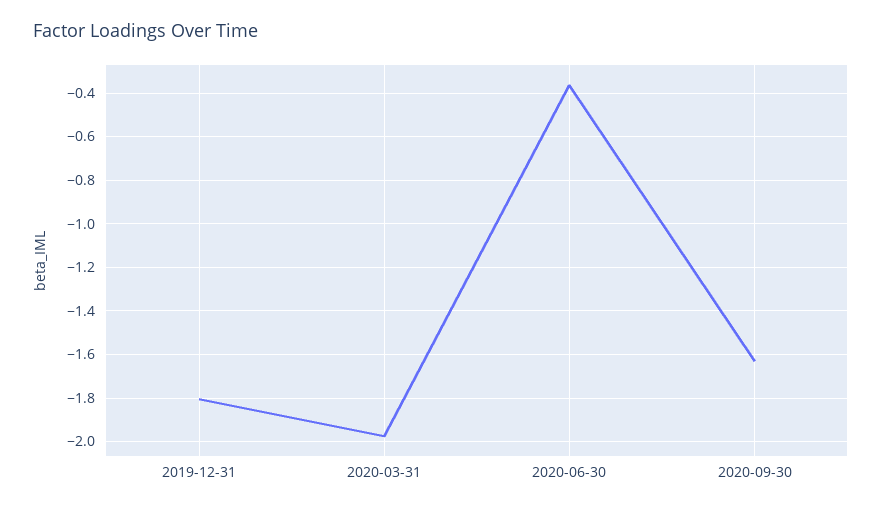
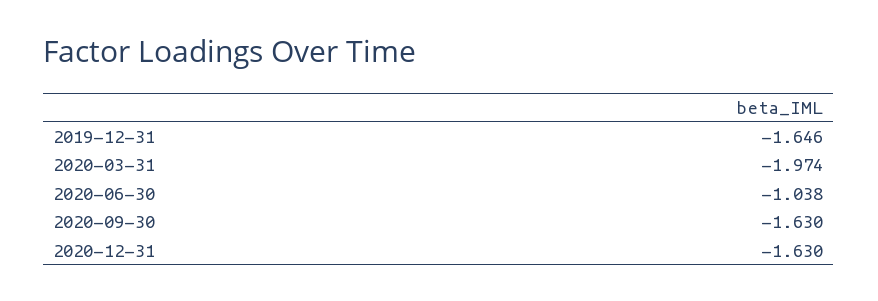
2019-12-31: -1.8 -> -1.646
2020-06-30: -0.35 -> -1.038
2020-12-31: none -> -1.63

